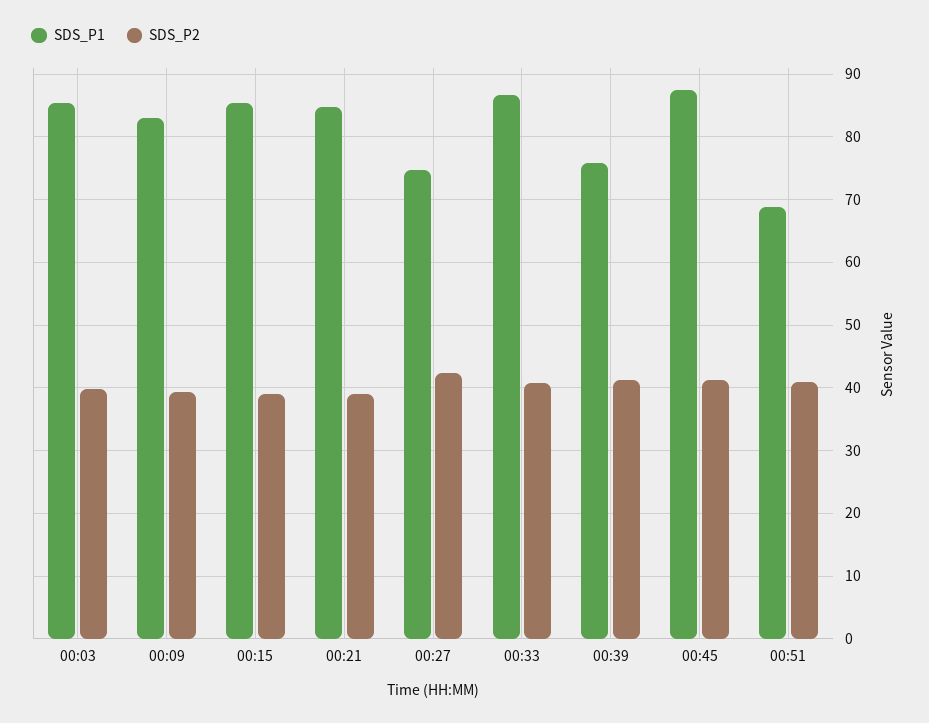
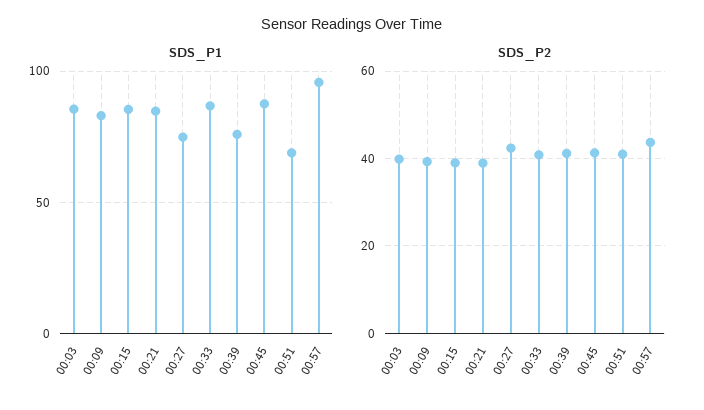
SDS_P1, 00:57: none -> 95
SDS_P2, 00:57: none -> 44

